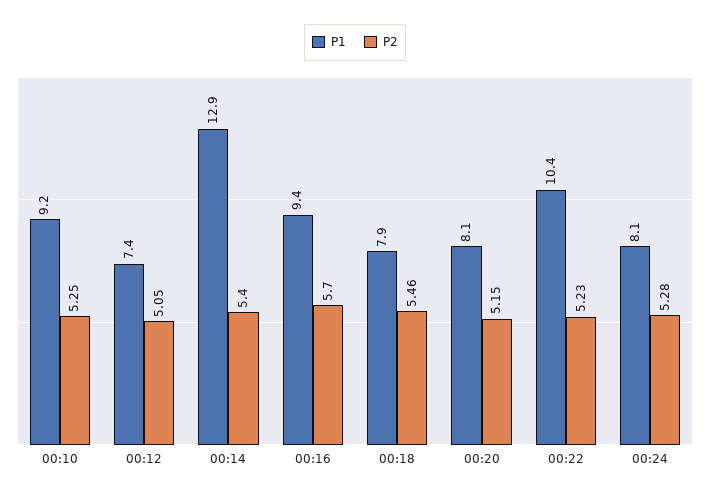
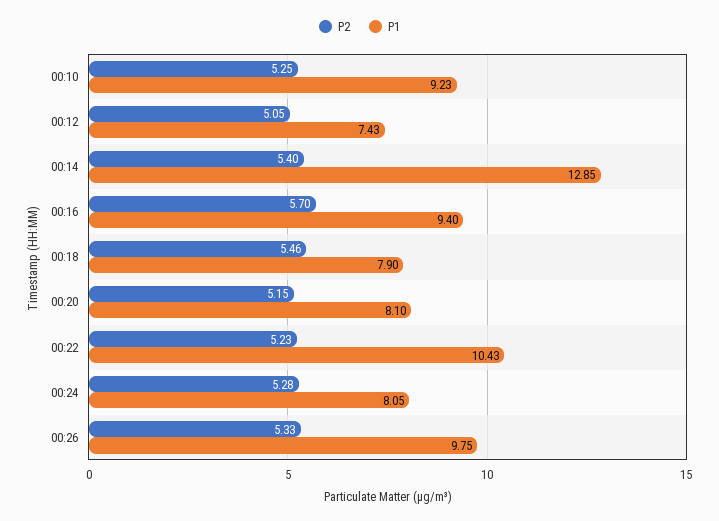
P2, 00:26: none -> 5.33
P1, 00:26: none -> 9.75

